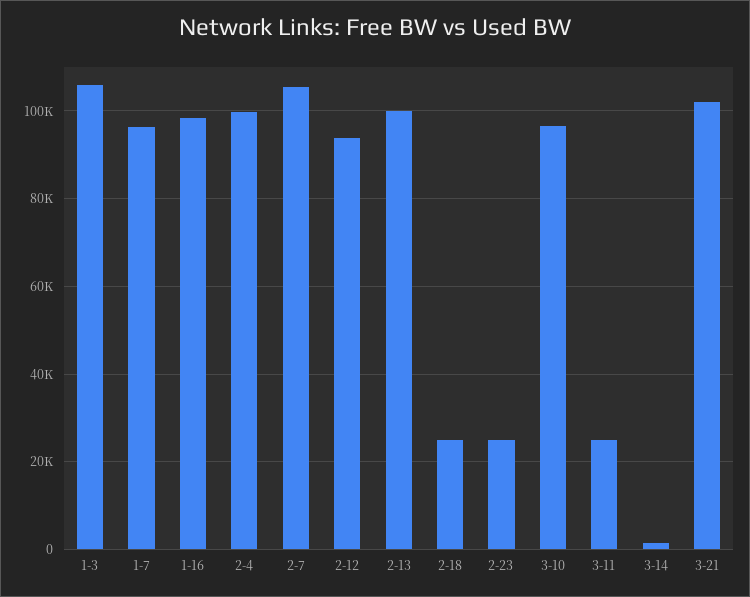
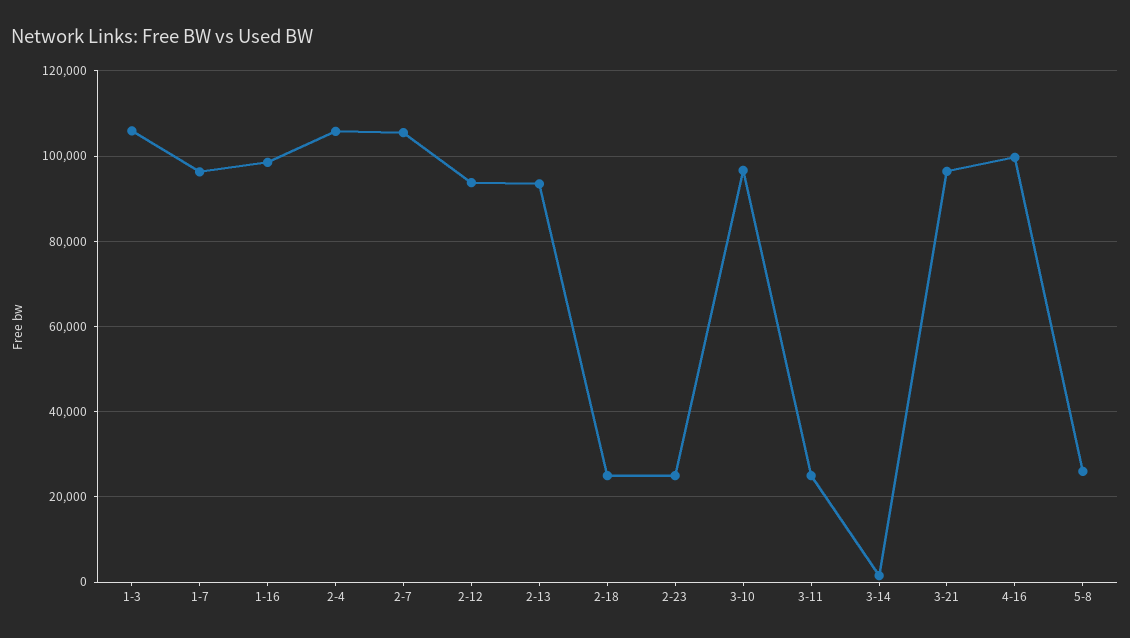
2-4: 100000 -> 106000
2-13: 100000 -> 94000
3-21: 102000 -> 96000
4-16: none -> 100000
5-8: none -> 26000

